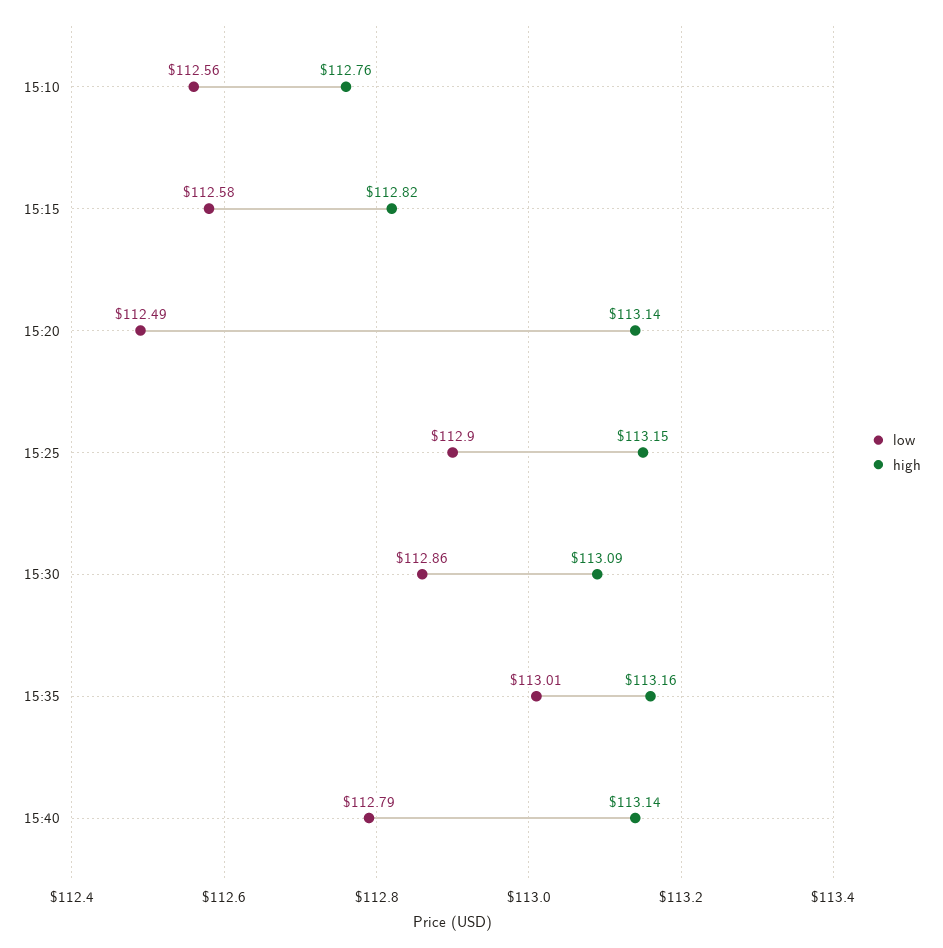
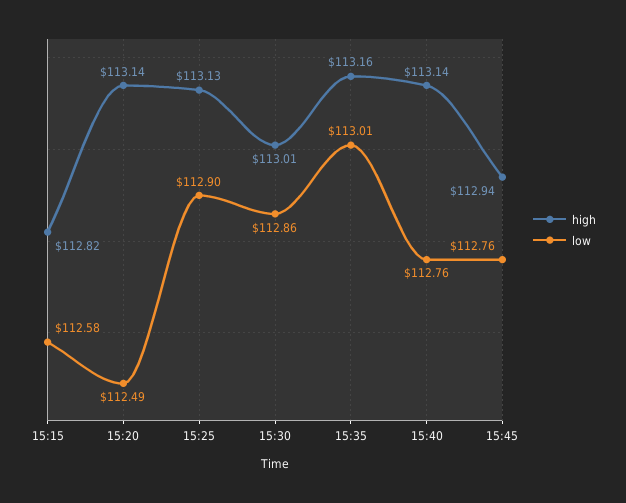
low, 15:10: 112.56 -> none
high, 15:10: 112.76 -> none
high, 15:25: 113.15 -> 113.13
high, 15:30: 113.09 -> 113.01
low, 15:40: 112.79 -> 112.76
high, 15:45: none -> 112.94
low, 15:45: none -> 112.76

